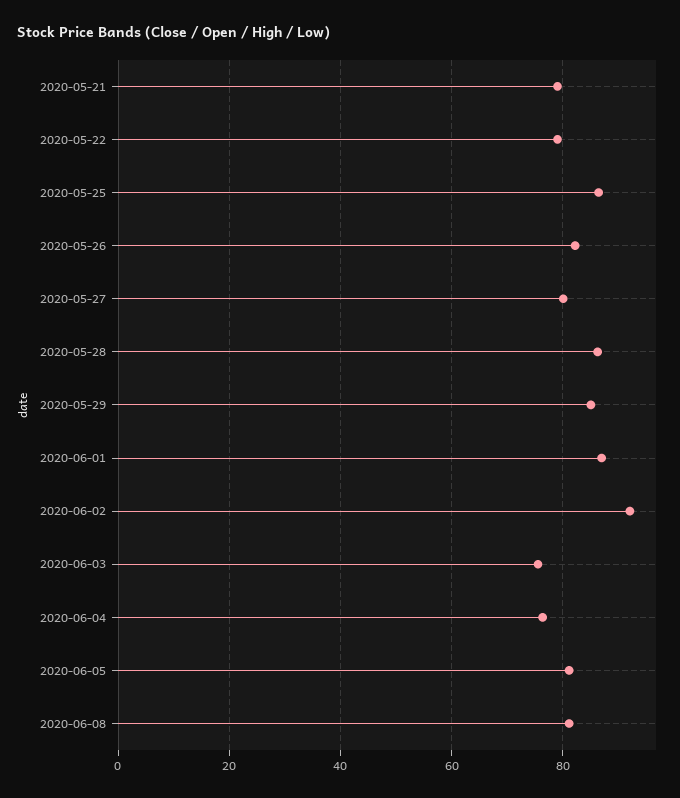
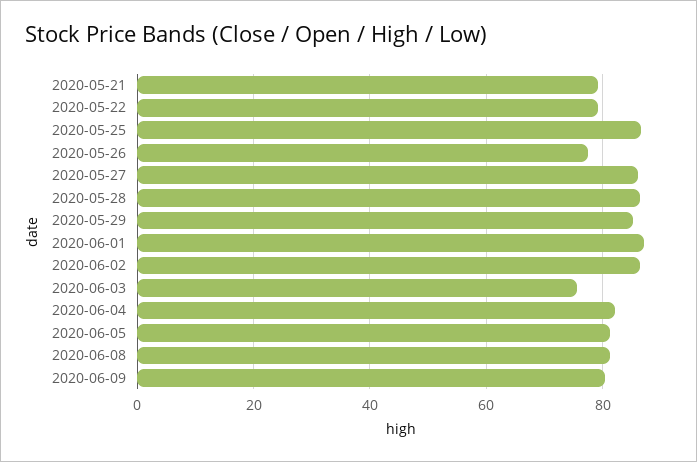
2020-05-26: 82 -> 78
2020-05-27: 80 -> 86
2020-06-02: 92 -> 86
2020-06-04: 76 -> 82
2020-06-09: none -> 80

